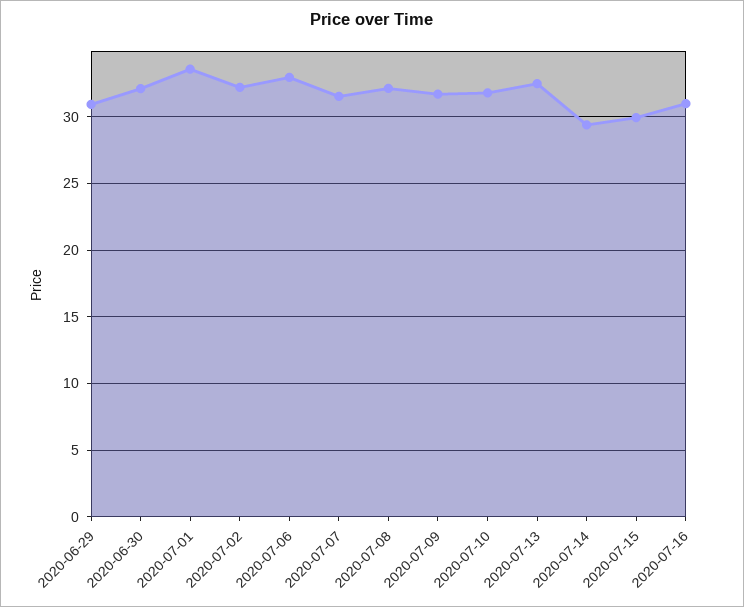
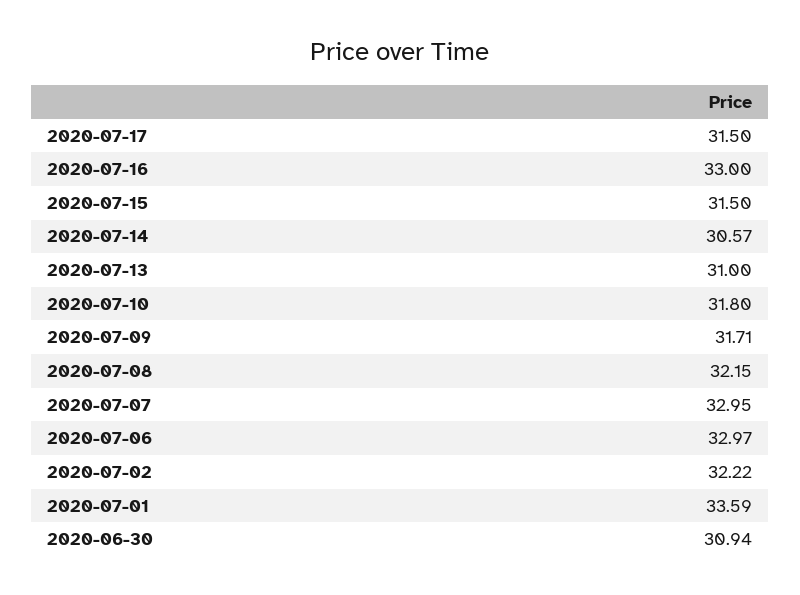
2020-06-29: 31 -> none
2020-06-30: 32 -> 30.94
2020-07-07: 31.5 -> 32.95
2020-07-13: 32.5 -> 31
2020-07-14: 29.5 -> 30.57
2020-07-15: 30 -> 31.5
2020-07-16: 31 -> 33
2020-07-17: none -> 31.5

